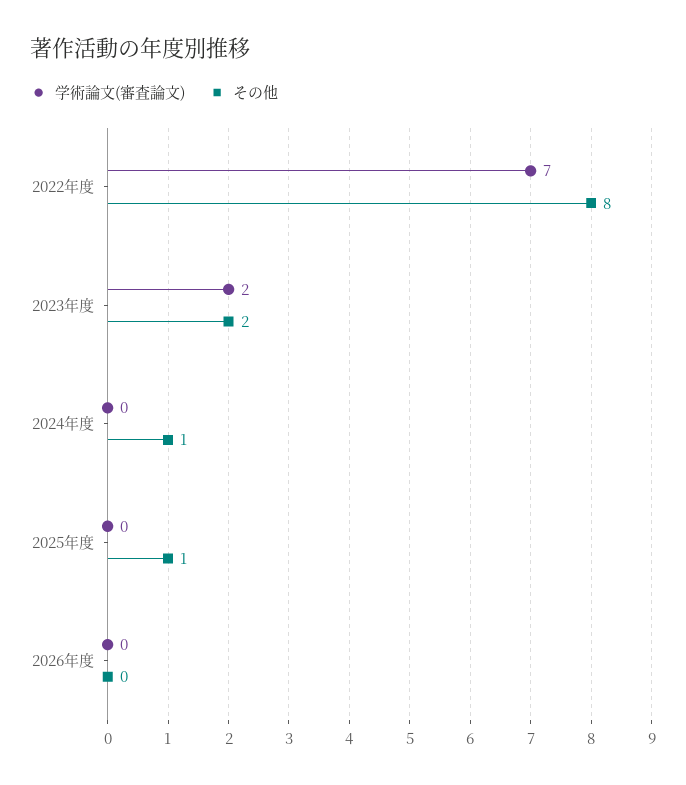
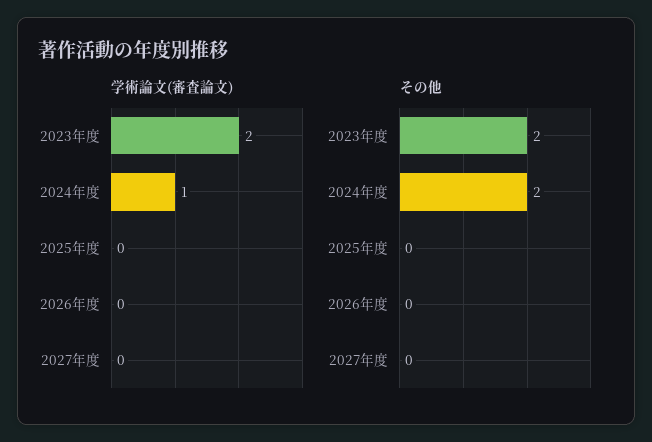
学術論文(審査論文), 2022年度: 7 -> none
その他, 2022年度: 8 -> none
学術論文(審査論文), 2024年度: 0 -> 1
その他, 2024年度: 1 -> 2
その他, 2025年度: 1 -> 0
学術論文(審査論文), 2027年度: none -> 0
その他, 2027年度: none -> 0

